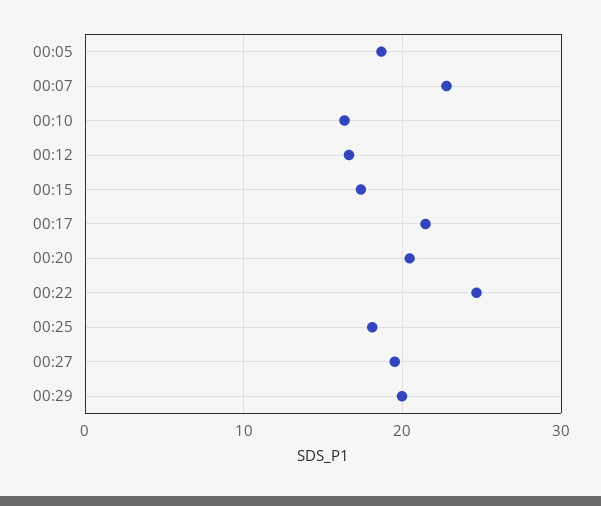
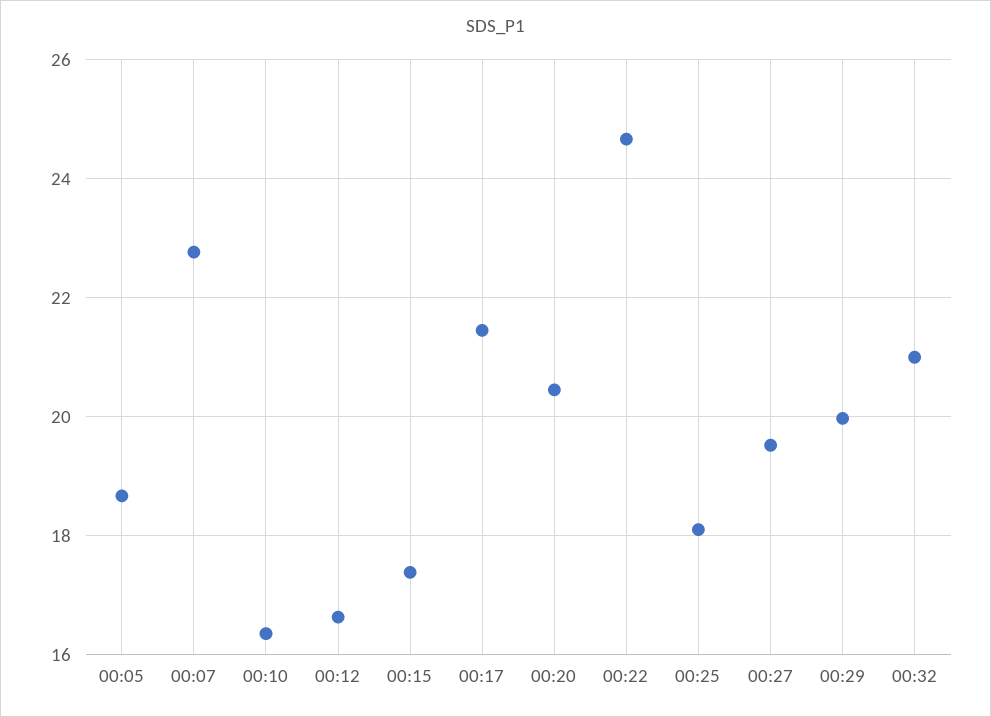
00:32: none -> 21

